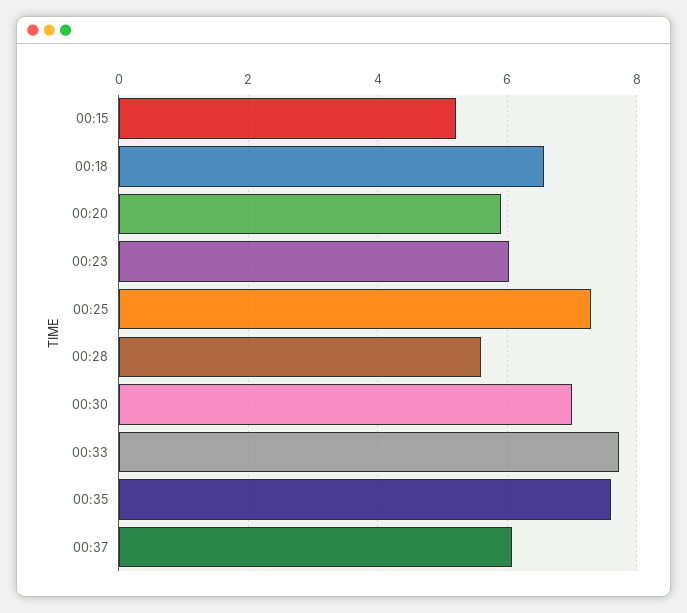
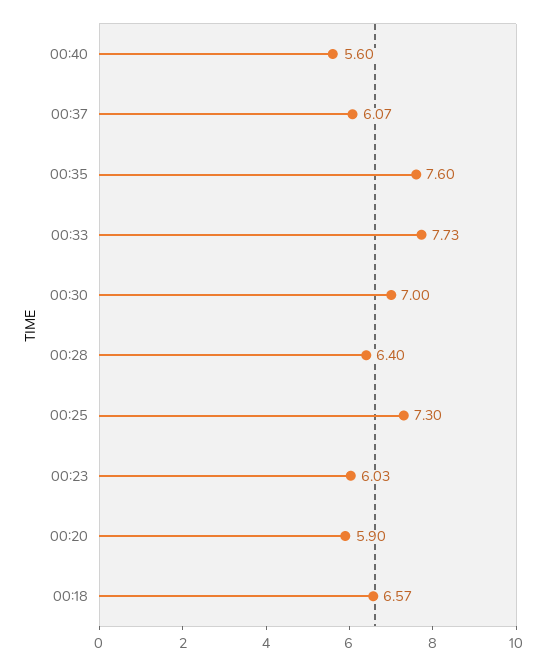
00:15: 5.2 -> none
00:28: 5.6 -> 6.4
00:40: none -> 5.6

